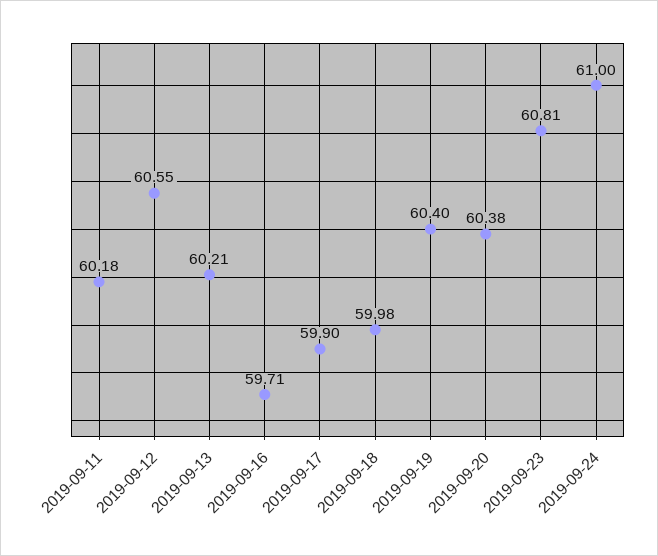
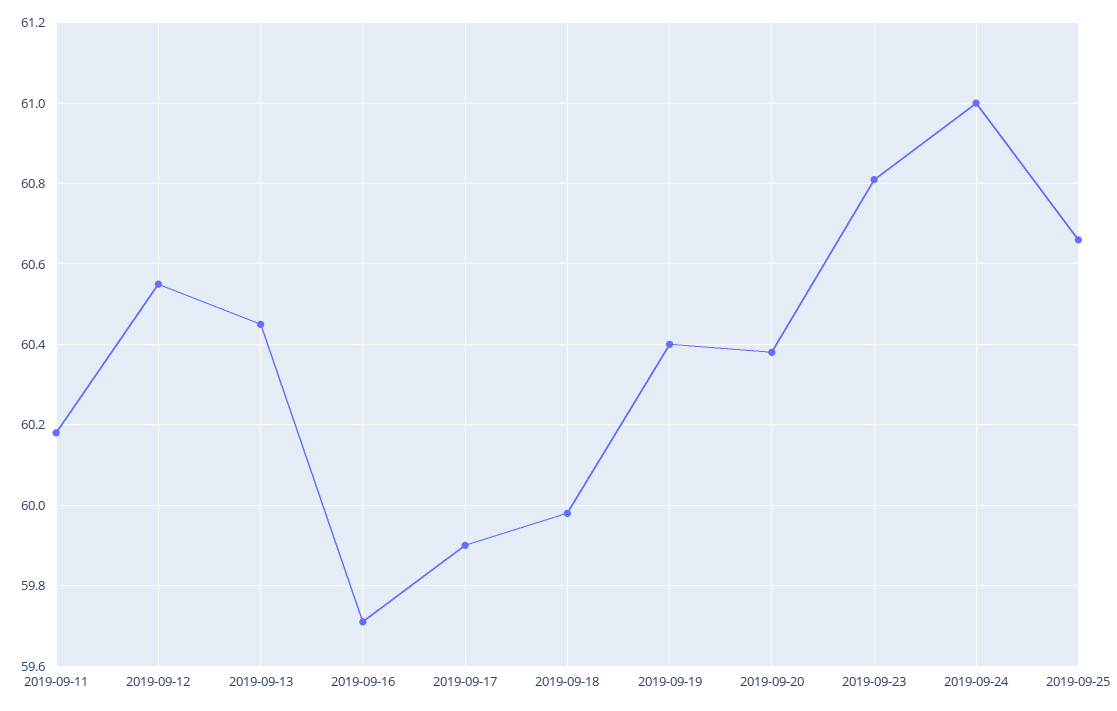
2019-09-13: 60.21 -> 60.45
2019-09-25: none -> 60.65

